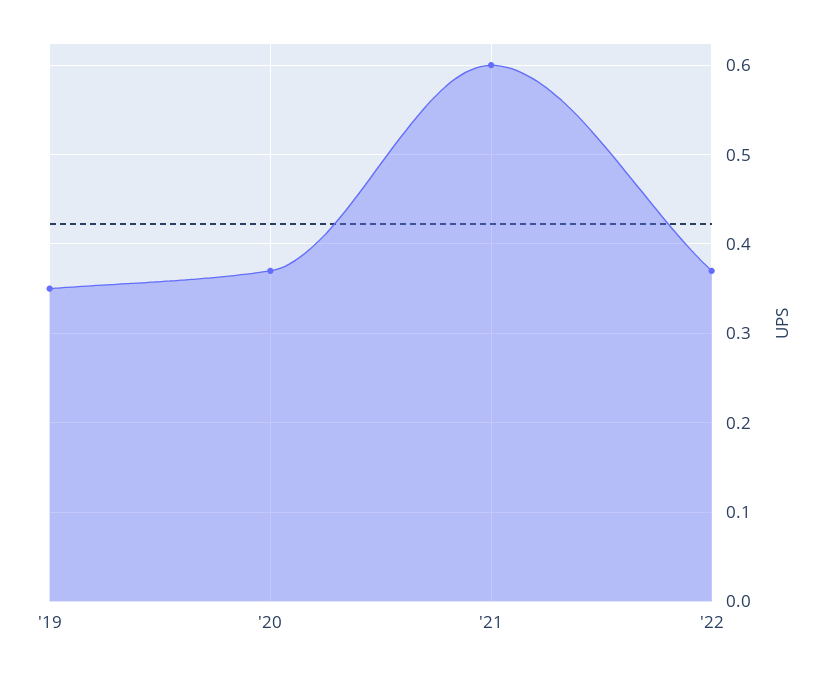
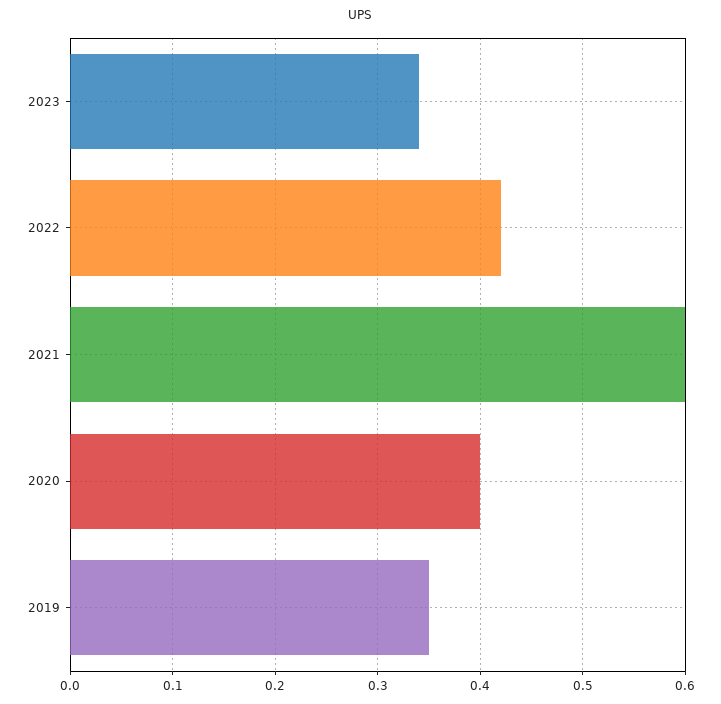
'20: 0.37 -> 0.4
'22: 0.37 -> 0.42
2023: none -> 0.34

